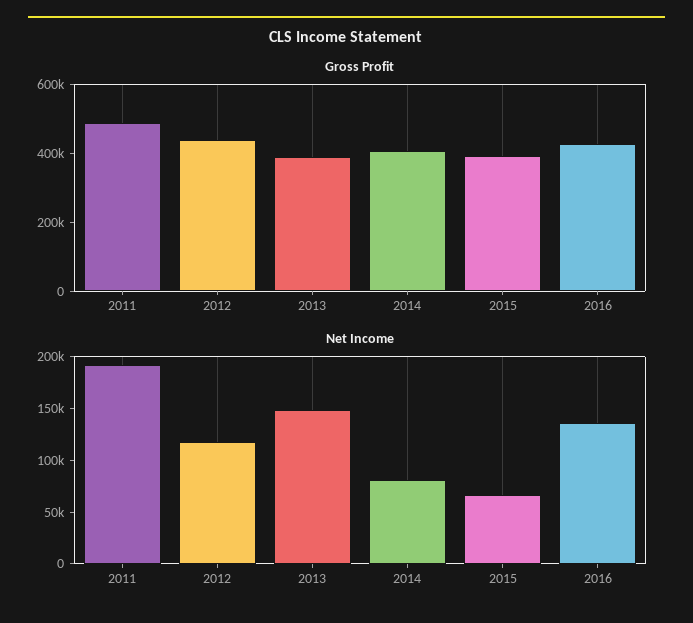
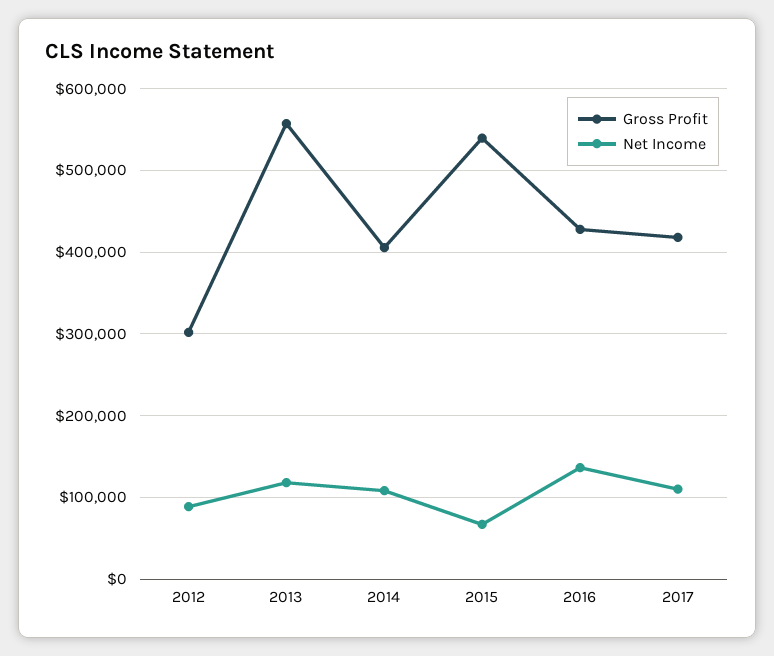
Gross Profit, 2011: 500000 -> none
Gross Profit, 2012: 450000 -> 300000
Gross Profit, 2013: 400000 -> 560000
Gross Profit, 2015: 400000 -> 540000
Net Income, 2011: 190000 -> none
Net Income, 2012: 120000 -> 90000
Net Income, 2013: 150000 -> 120000
Net Income, 2014: 80000 -> 110000
Gross Profit, 2017: none -> 420000
Net Income, 2017: none -> 110000

